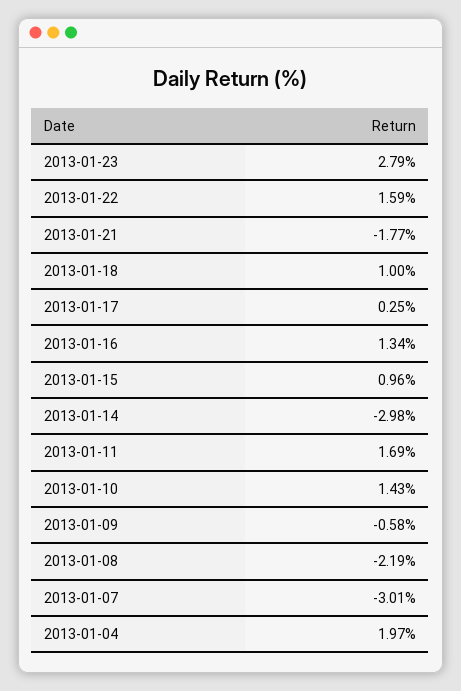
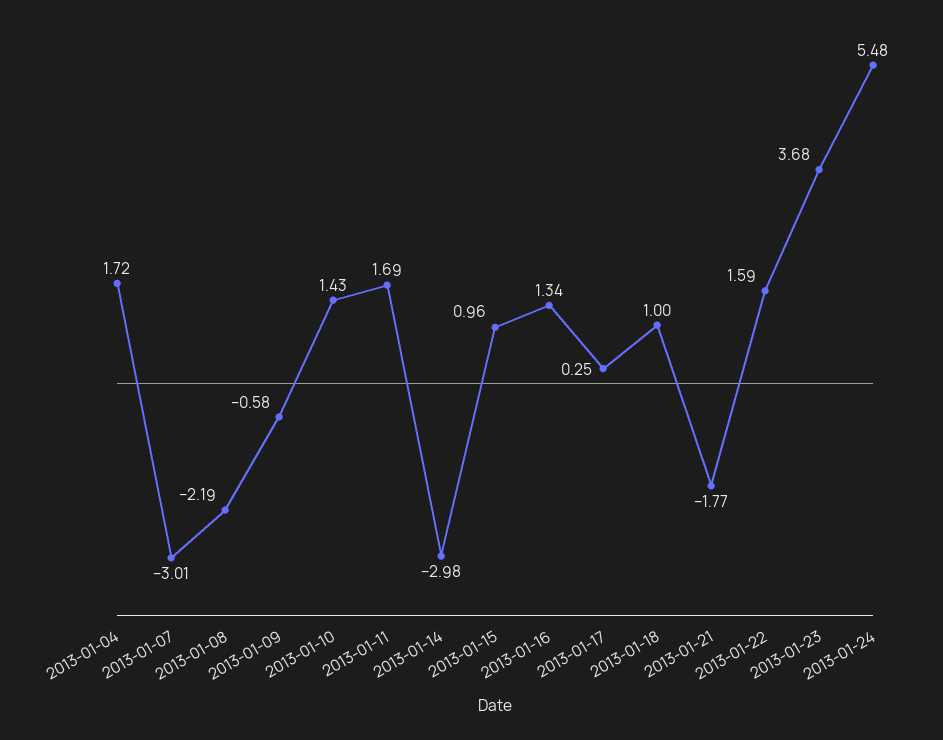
2013-01-23: 2.79 -> 3.68
2013-01-04: 1.97 -> 1.72
2013-01-24: none -> 5.48

